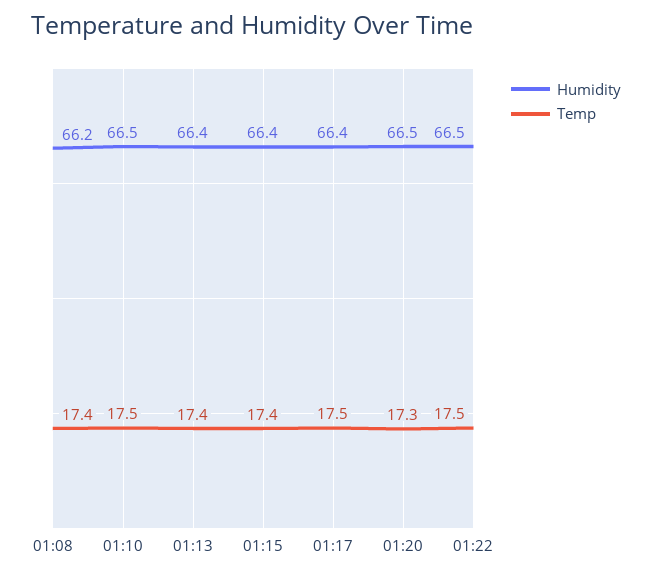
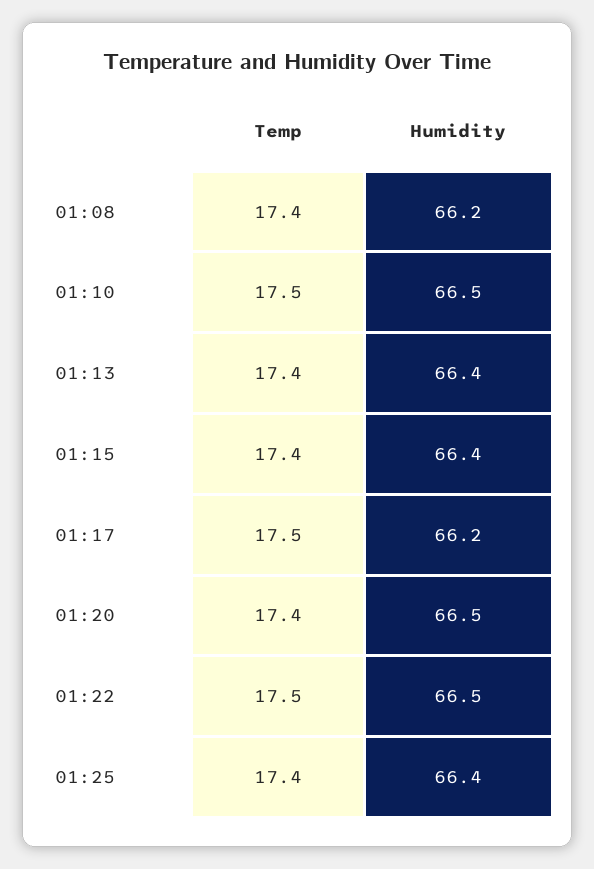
Humidity, 01:17: 66.4 -> 66.2
Temp, 01:20: 17.3 -> 17.4
Temp, 01:25: none -> 17.4
Humidity, 01:25: none -> 66.4

